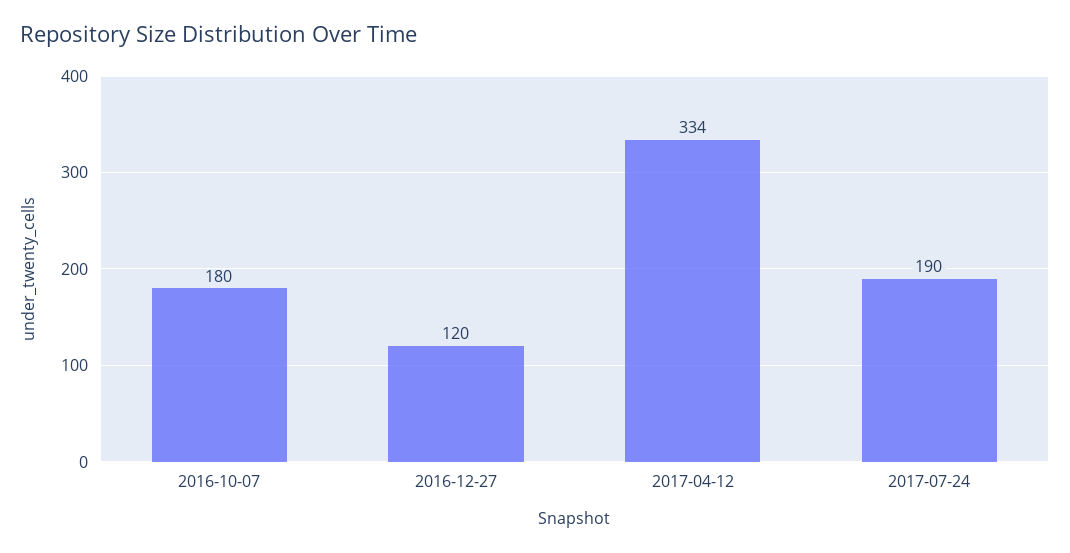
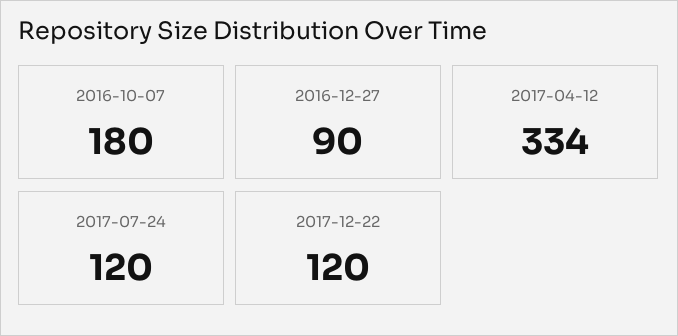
2016-12-27: 120 -> 90
2017-07-24: 190 -> 120
2017-12-22: none -> 120

